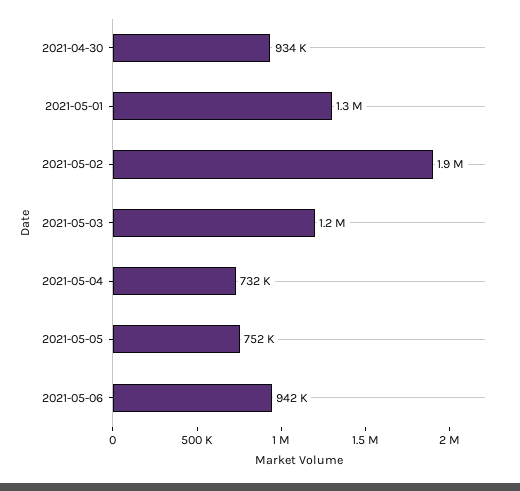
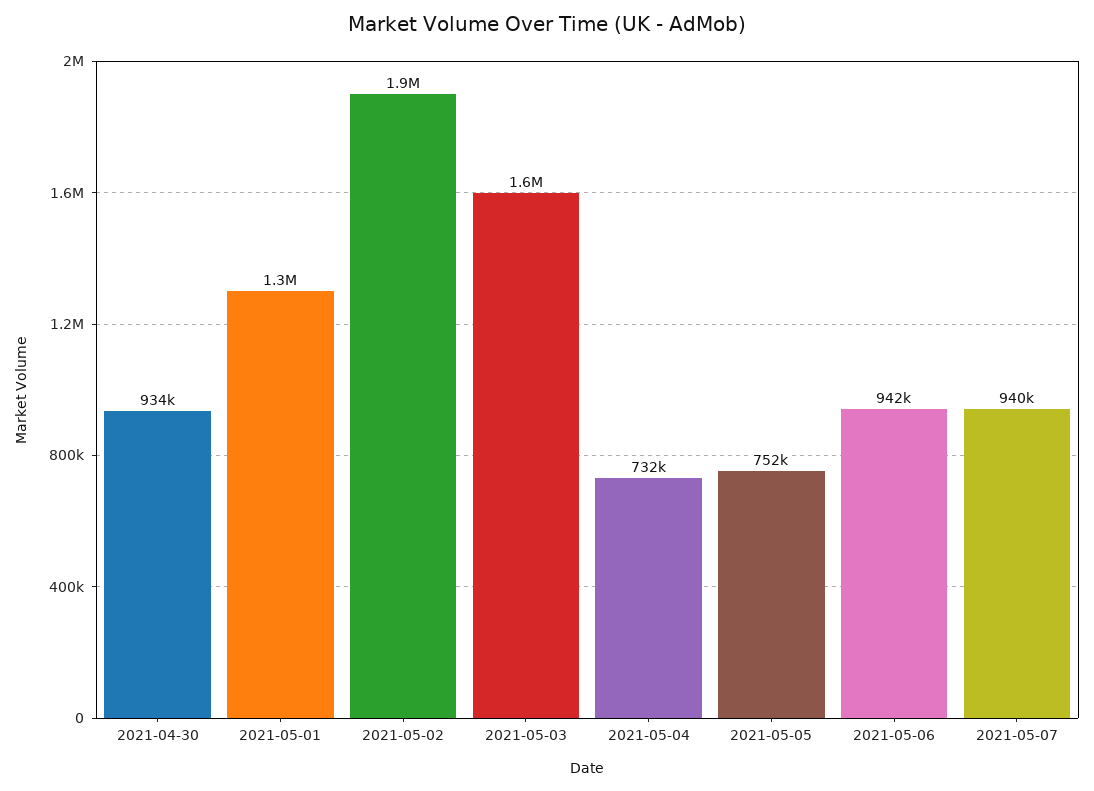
2021-05-03: 1200000 -> 1600000
2021-05-07: none -> 940000

